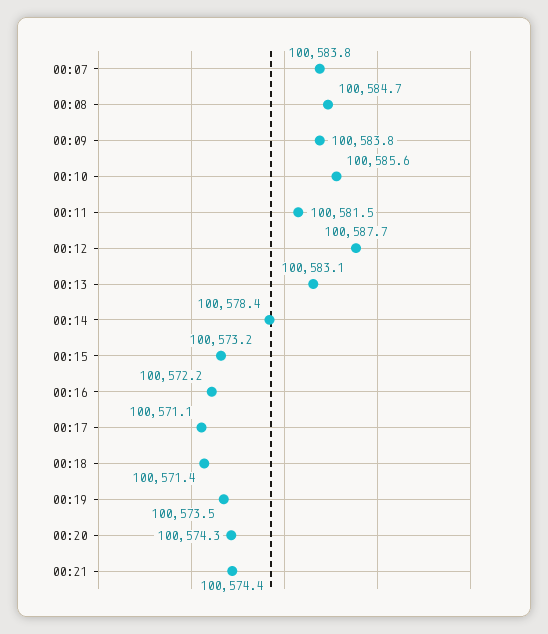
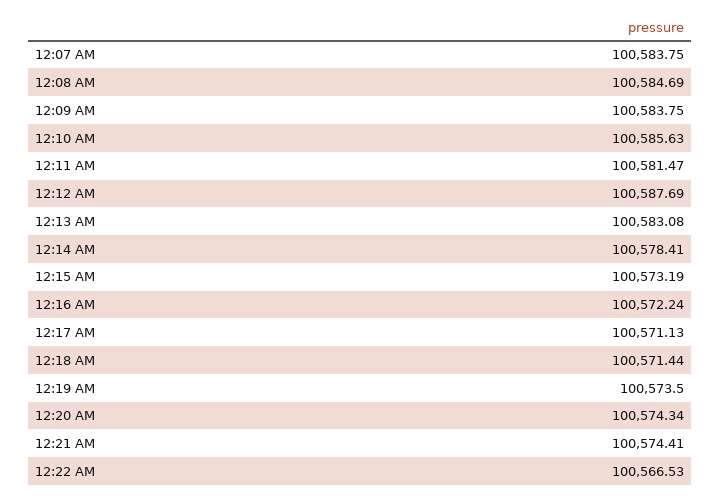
12:22 AM: none -> 100566.53

